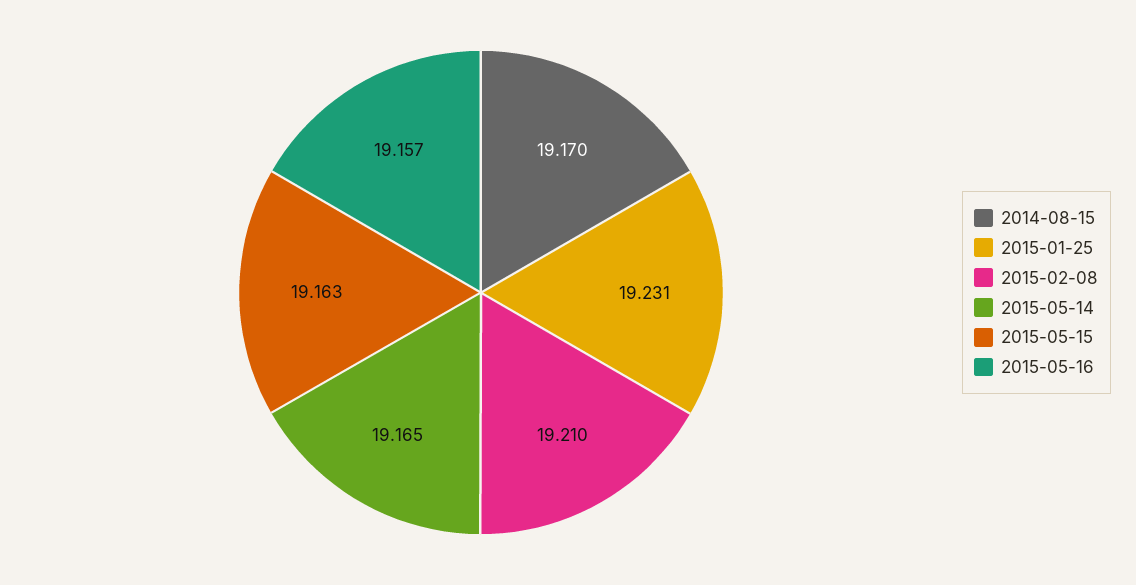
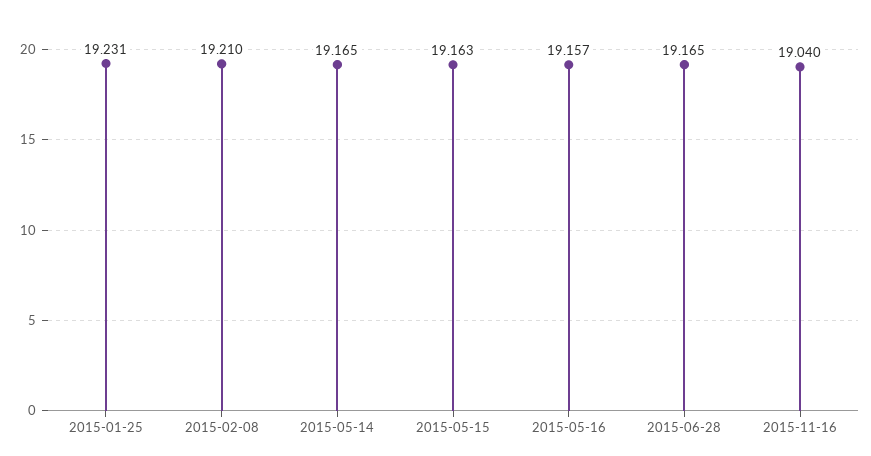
2014-08-15: 19.17 -> none
2015-06-28: none -> 19.165
2015-11-16: none -> 19.04

